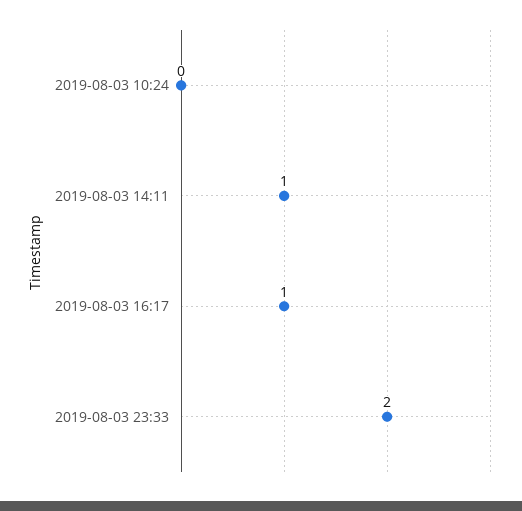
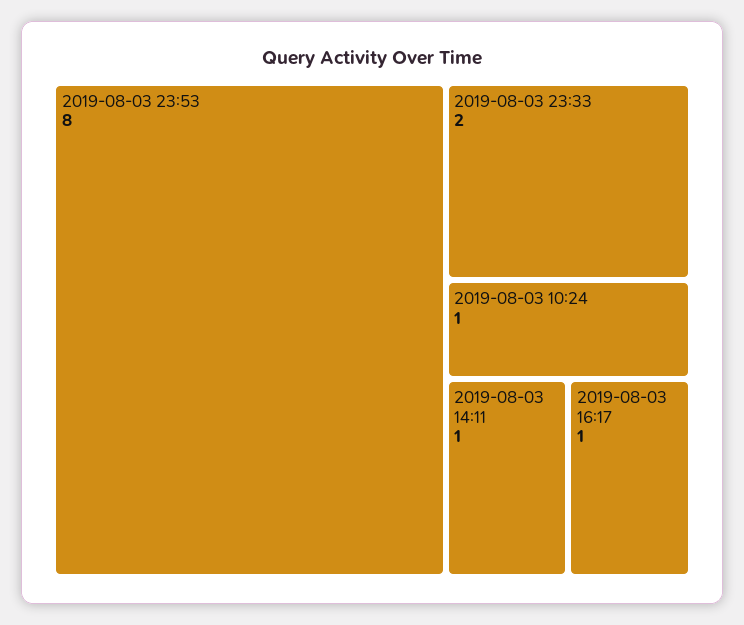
2019-08-03 10:24: 0 -> 1
2019-08-03 23:53: none -> 8

